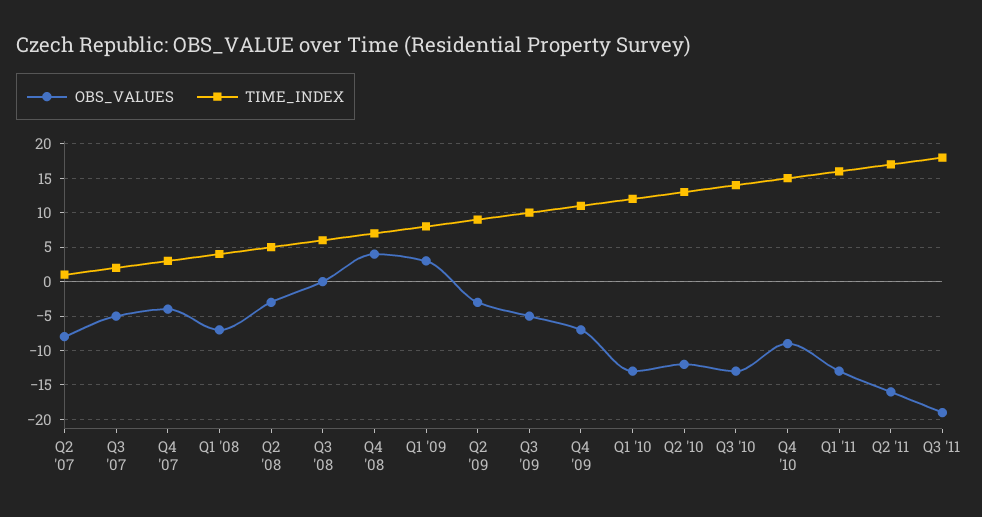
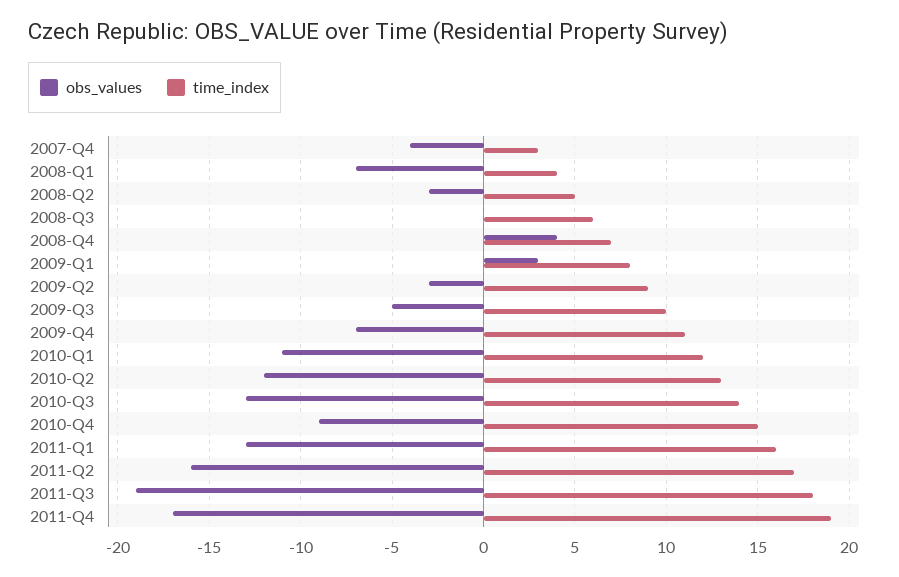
OBS_VALUES, Q2 '07: -8 -> none
TIME_INDEX, Q2 '07: 1 -> none
OBS_VALUES, Q3 '07: -5 -> none
TIME_INDEX, Q3 '07: 2 -> none
OBS_VALUES, Q1 '10: -13 -> -11
OBS_VALUES, 2011-Q4: none -> -17
TIME_INDEX, 2011-Q4: none -> 19

